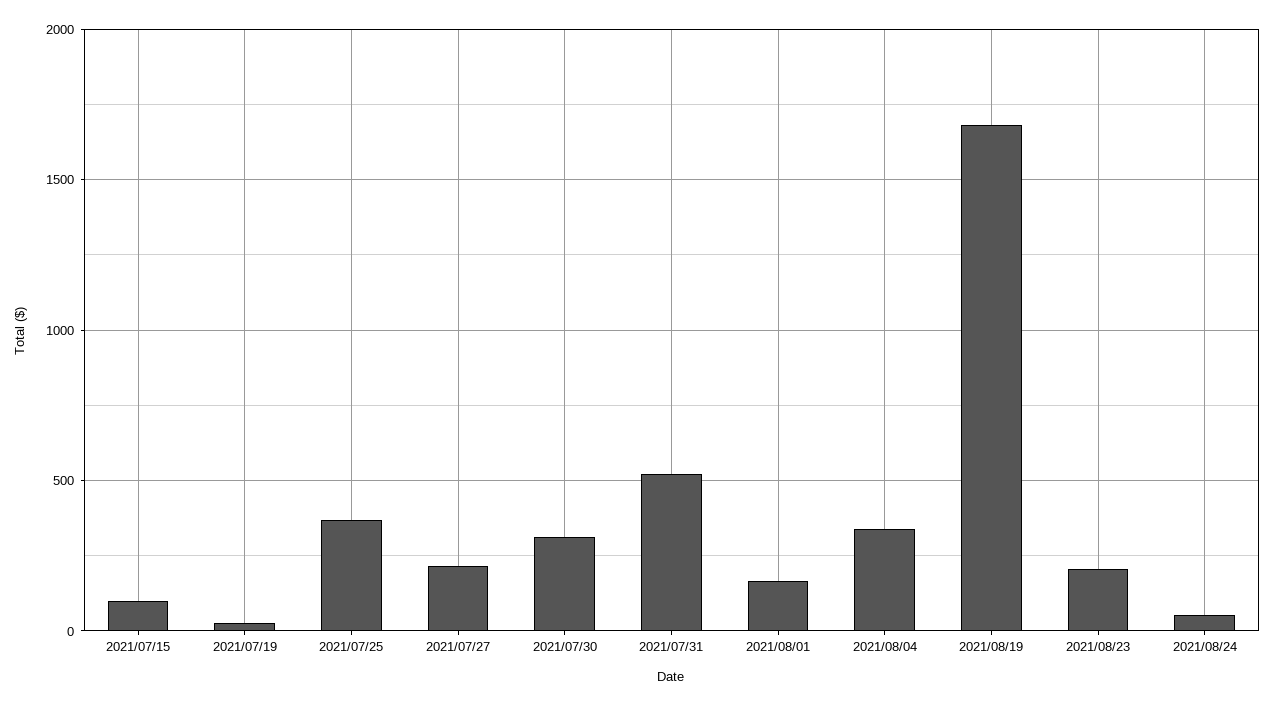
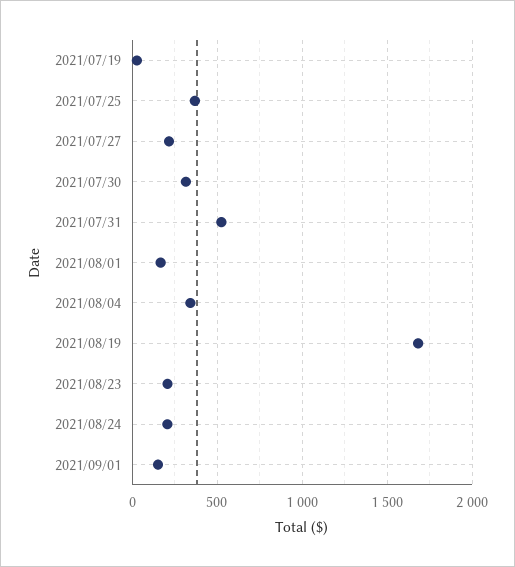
2021/07/15: 100 -> none
2021/08/24: 50 -> 200
2021/09/01: none -> 150

